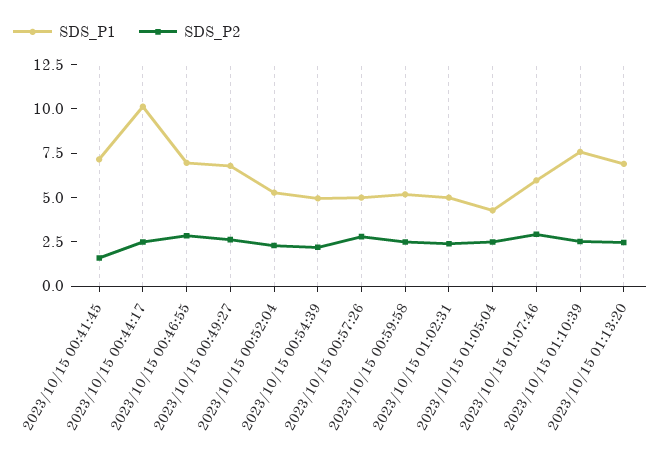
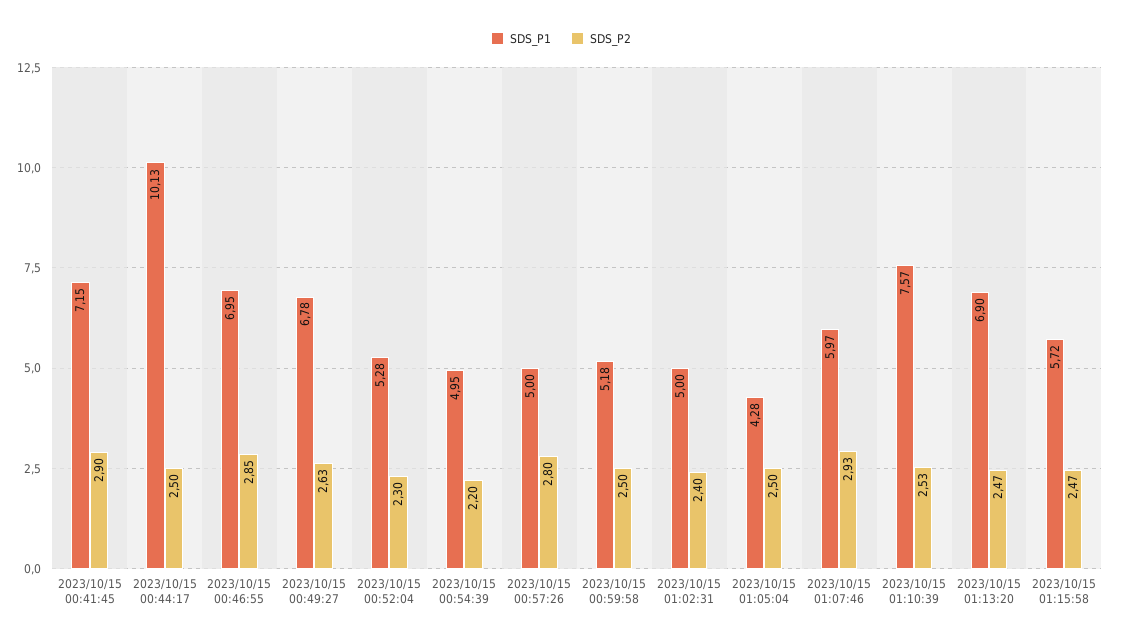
SDS_P2, 2023/10/15 00:41:45: 1.5 -> 2.9
SDS_P1, 2023/10/15 01:15:58: none -> 5.72
SDS_P2, 2023/10/15 01:15:58: none -> 2.47

